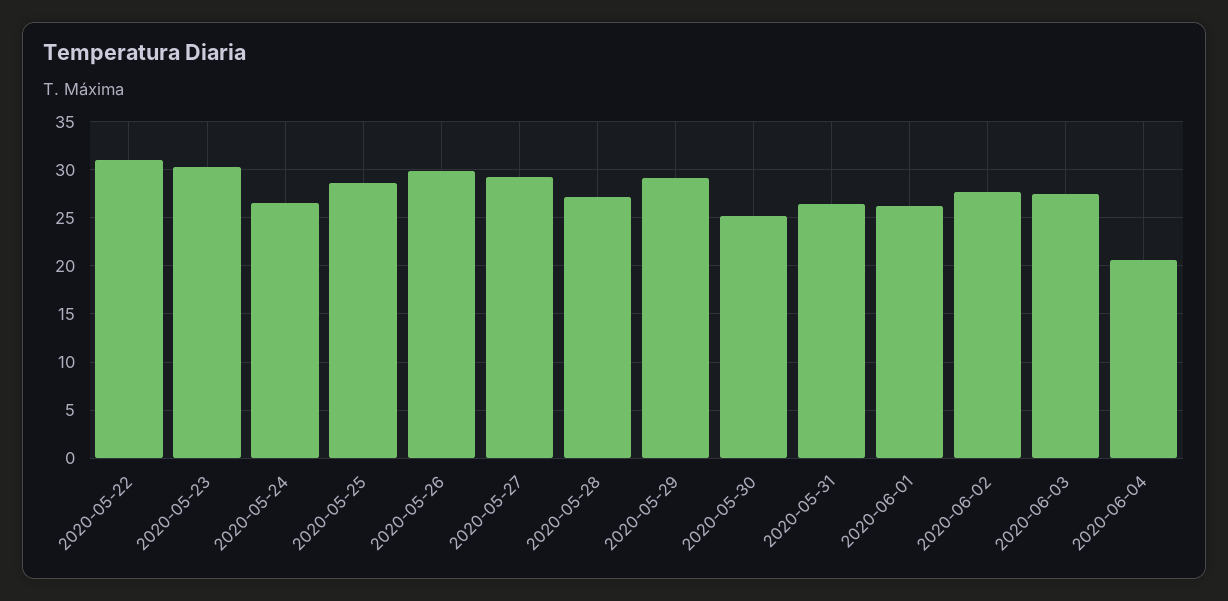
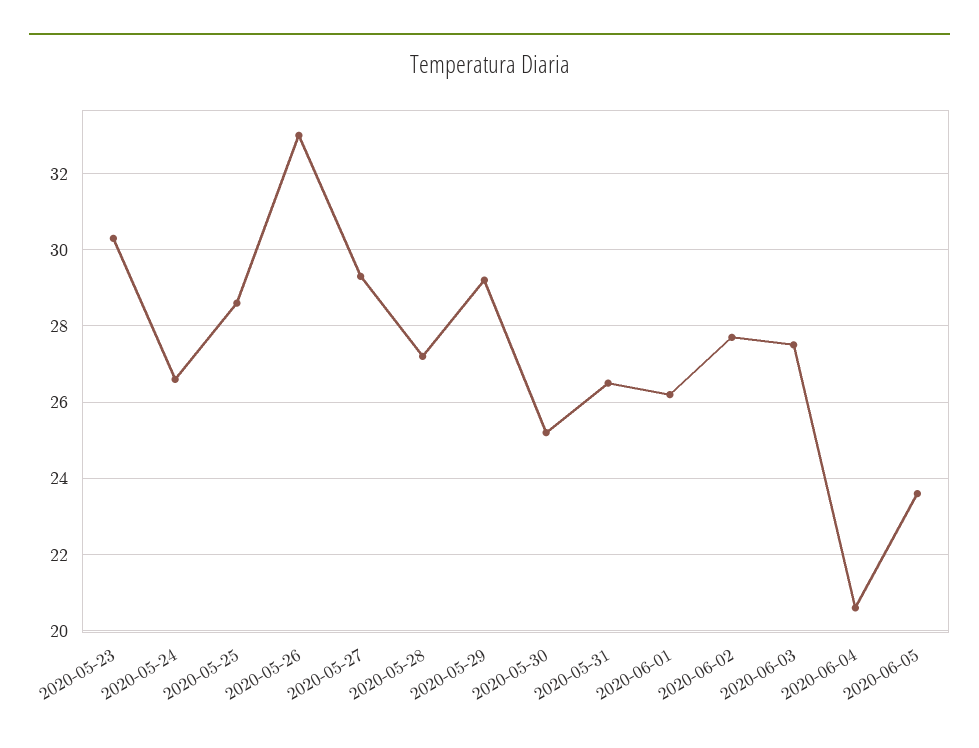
2020-05-22: 31 -> none
2020-05-26: 30 -> 33
2020-06-05: none -> 23.5

